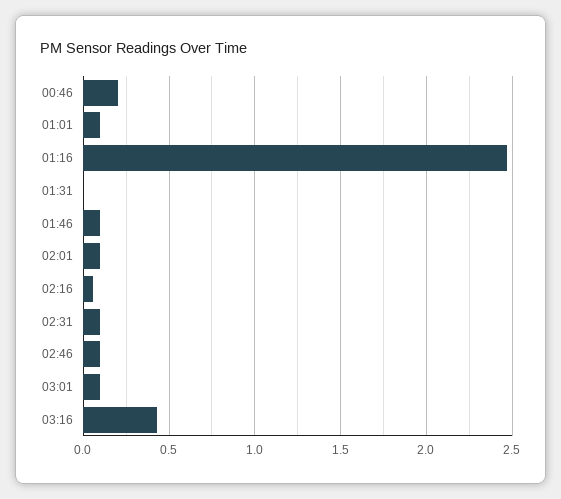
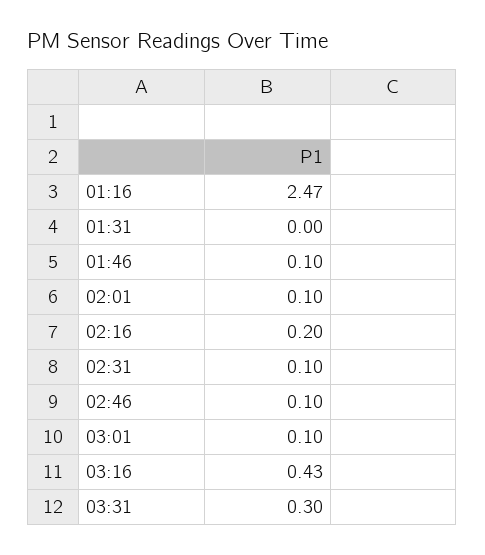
00:46: 0.2 -> none
01:01: 0.1 -> none
02:16: 0.05 -> 0.2
03:31: none -> 0.3

